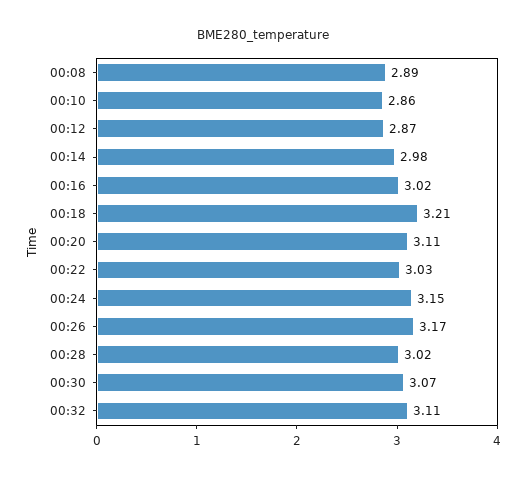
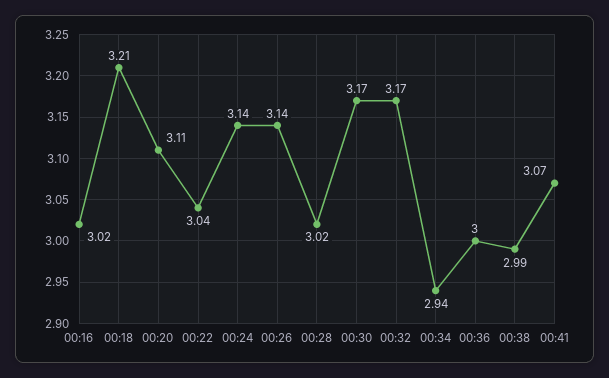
00:08: 2.89 -> none
00:10: 2.86 -> none
00:12: 2.87 -> none
00:14: 2.98 -> none
00:22: 3.03 -> 3.04
00:24: 3.15 -> 3.14
00:26: 3.17 -> 3.14
00:30: 3.07 -> 3.17
00:32: 3.11 -> 3.17
00:34: none -> 2.94
00:36: none -> 3
00:38: none -> 2.99
00:41: none -> 3.07

